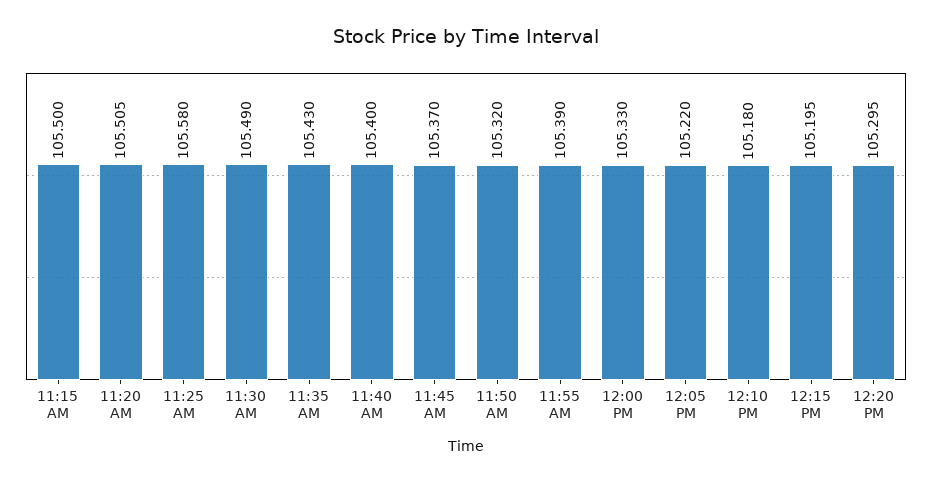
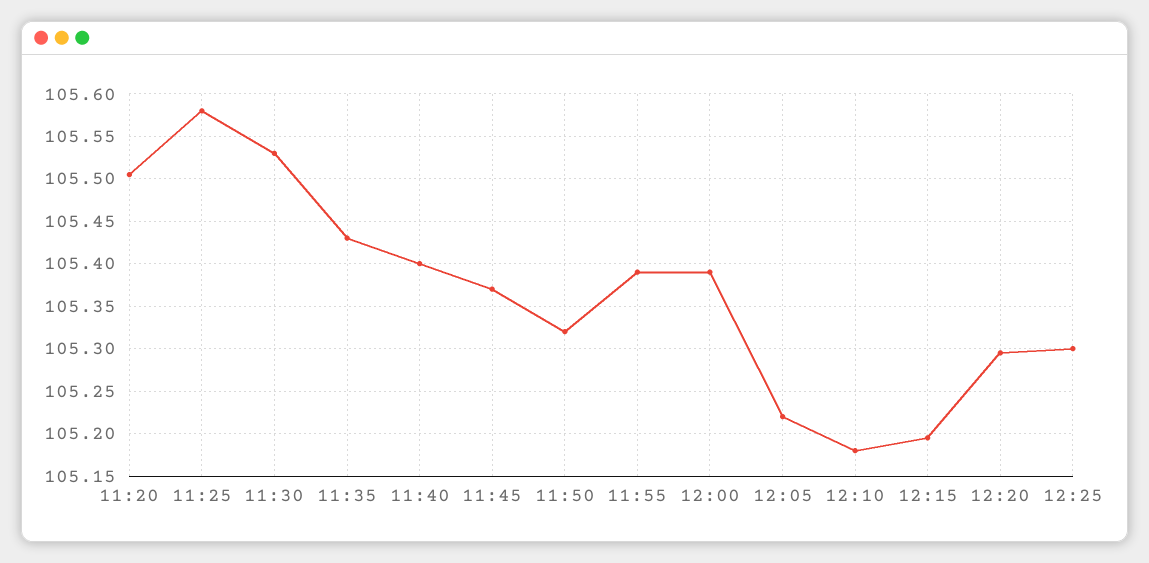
11:15 AM: 105.5 -> none
11:30 AM: 105.49 -> 105.53
12:00 PM: 105.33 -> 105.39
12:25: none -> 105.3

